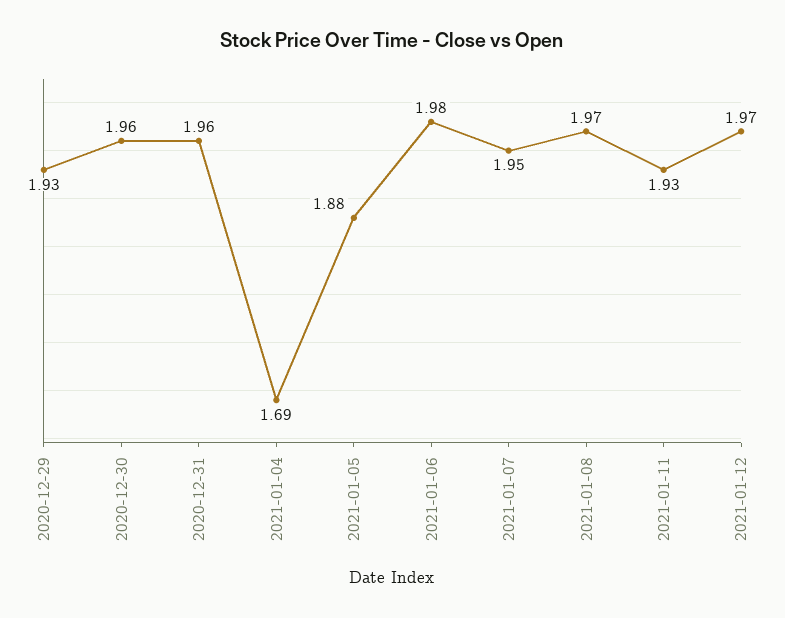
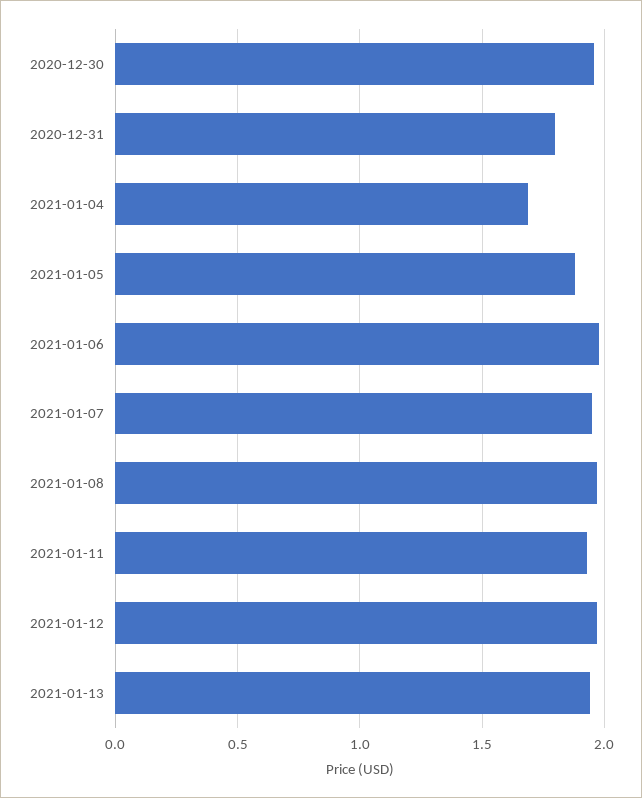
2020-12-29: 1.93 -> none
2020-12-31: 1.96 -> 1.8
2021-01-13: none -> 1.95

